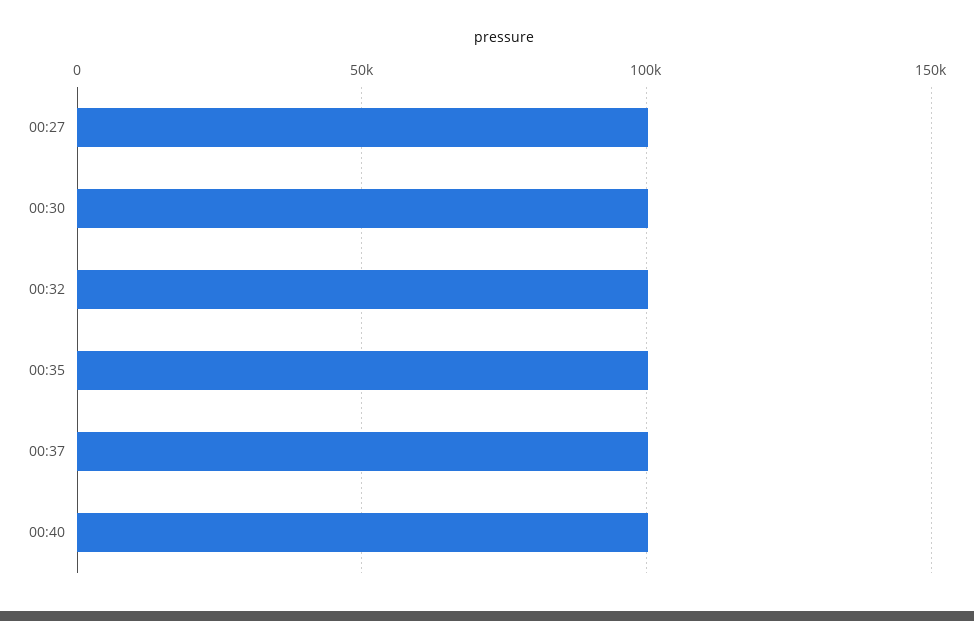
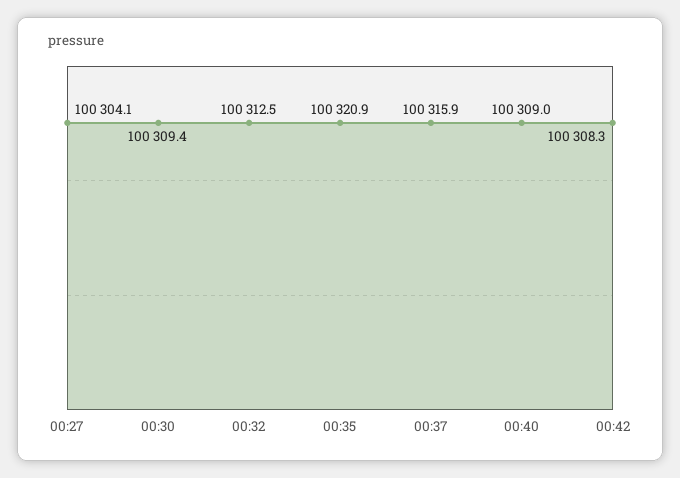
00:42: none -> 100308.3

